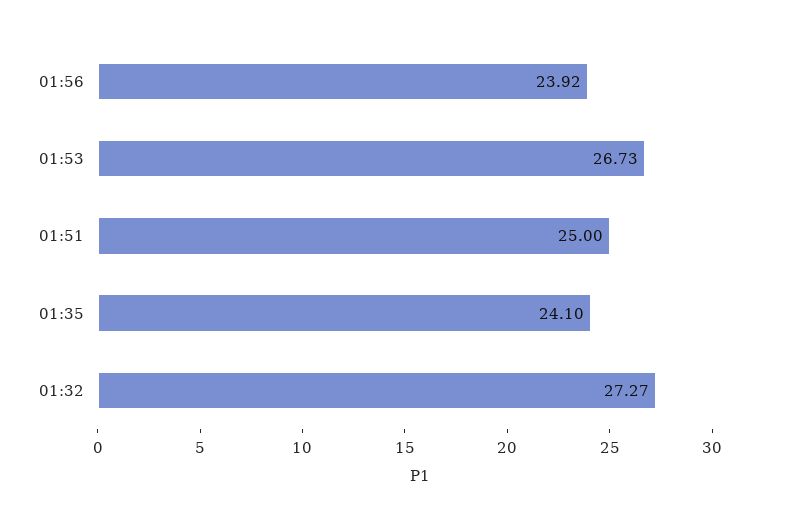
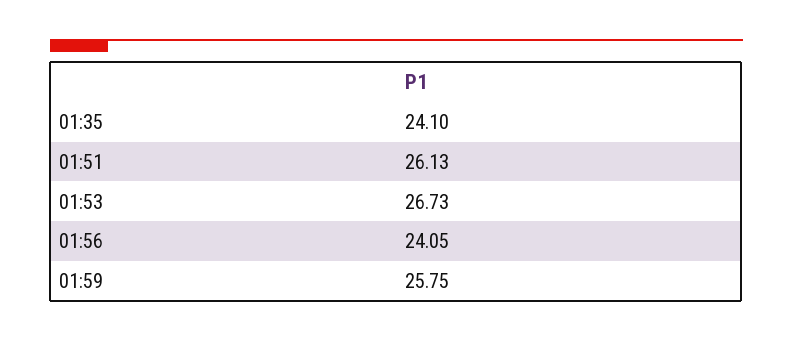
01:56: 23.92 -> 24.05
01:51: 25 -> 26.13
01:32: 27.27 -> none
01:59: none -> 25.75

